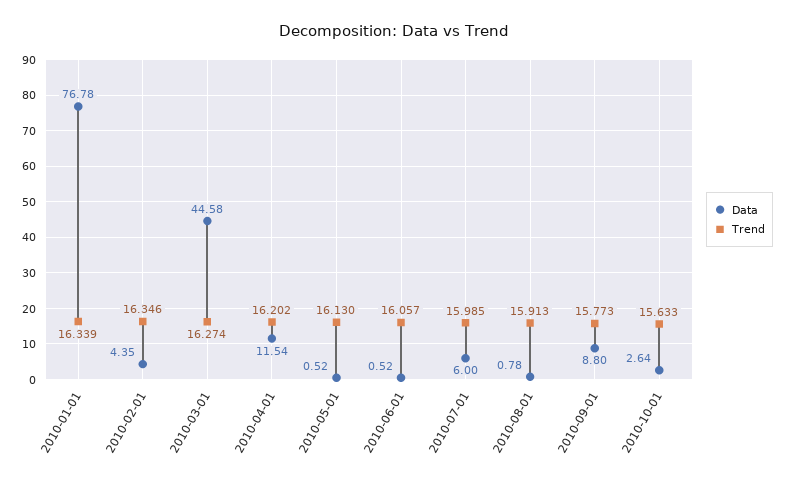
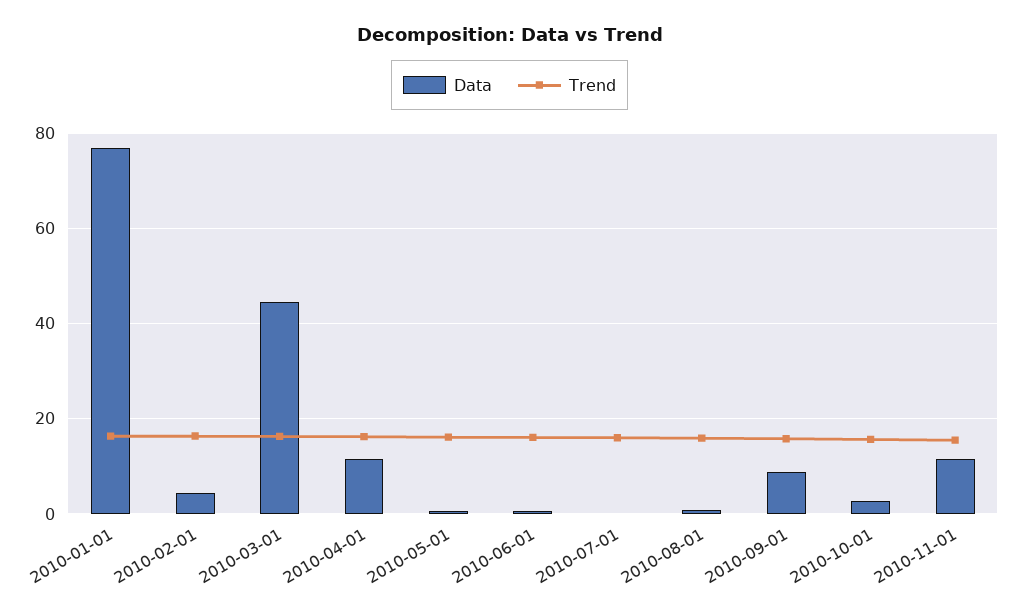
Data, 2010-07-01: 6 -> 0
Data, 2010-11-01: none -> 12
Trend, 2010-11-01: none -> 16

